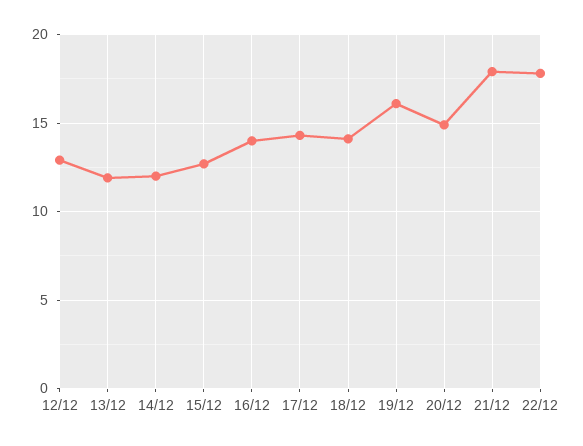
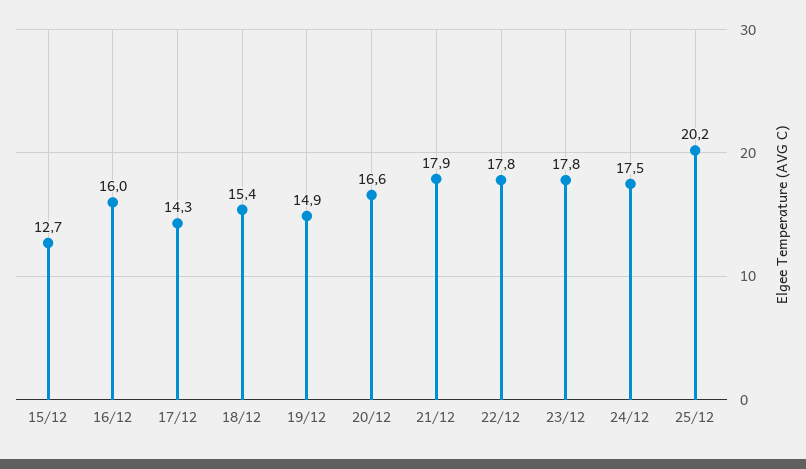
12/12: 13 -> none
13/12: 12 -> none
14/12: 12 -> none
16/12: 14 -> 16
18/12: 14 -> 15.4
19/12: 16 -> 14.9
20/12: 15 -> 16.6
23/12: none -> 17.8
24/12: none -> 17.5
25/12: none -> 20.2

